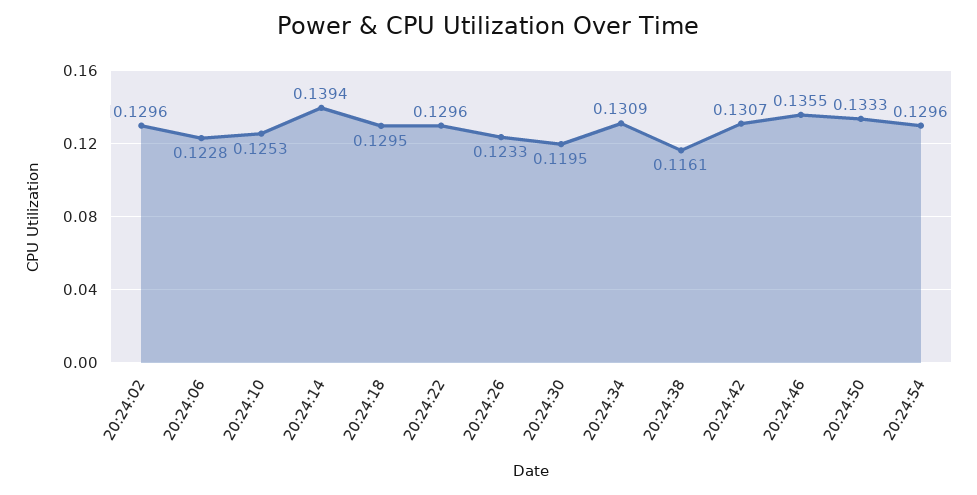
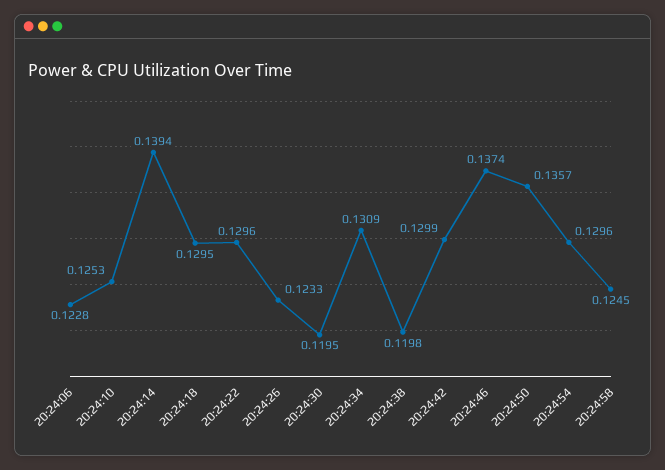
20:24:02: 0.1296 -> none
20:24:38: 0.1161 -> 0.1198
20:24:42: 0.1307 -> 0.1299
20:24:46: 0.1355 -> 0.1374
20:24:50: 0.1333 -> 0.1357
20:24:58: none -> 0.1245

